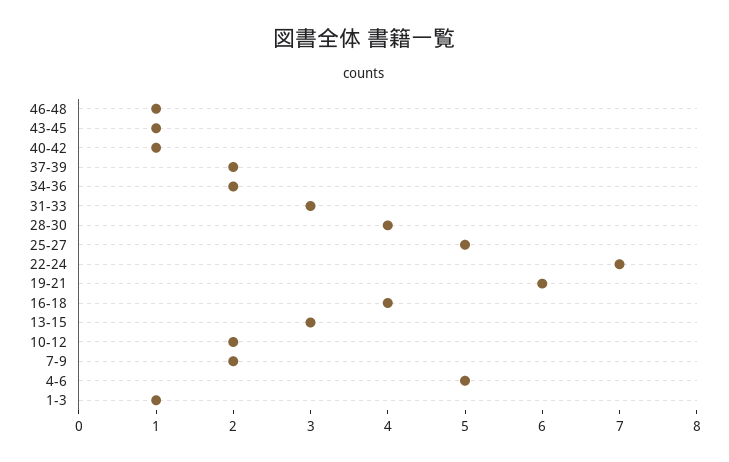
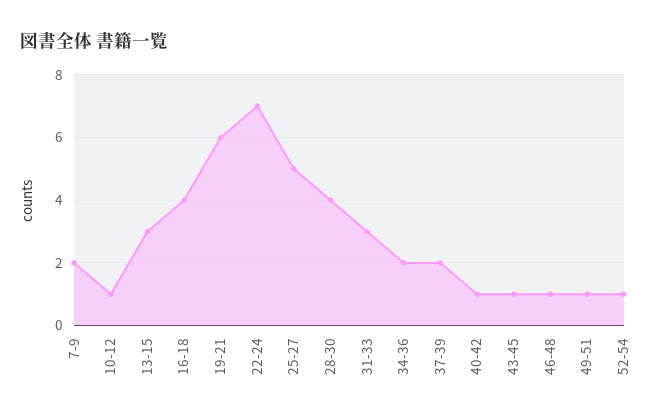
10-12: 2 -> 1
4-6: 5 -> none
1-3: 1 -> none
49-51: none -> 1
52-54: none -> 1

